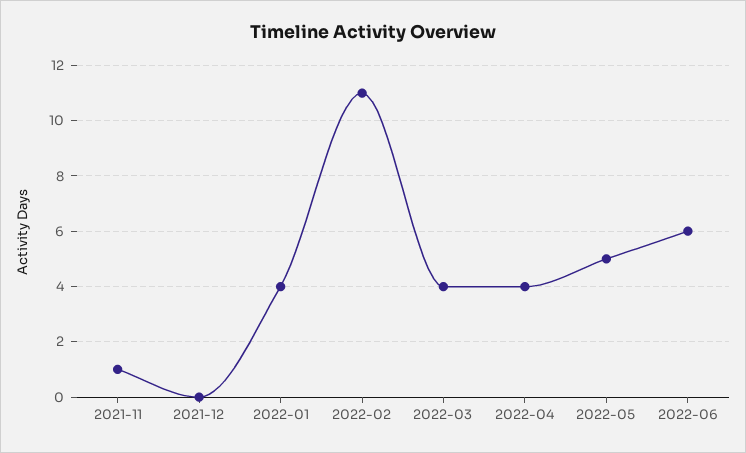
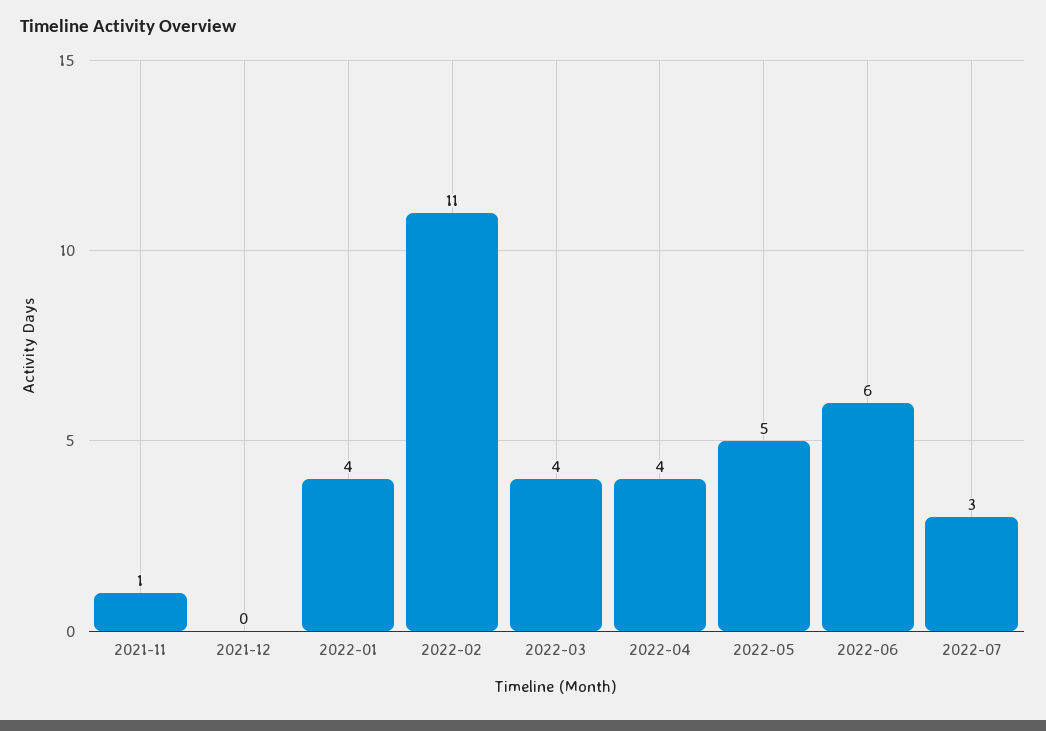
2022-07: none -> 3

